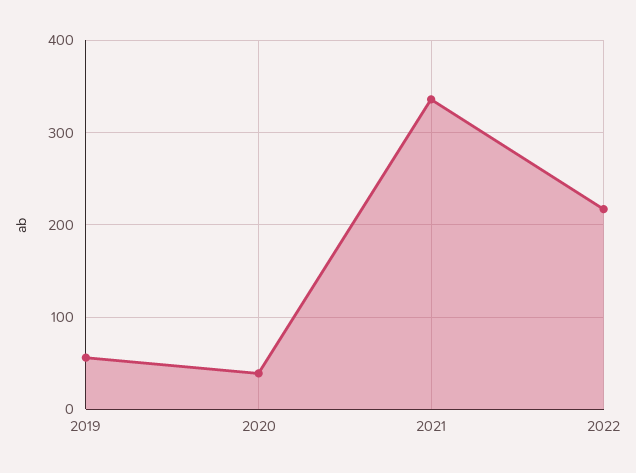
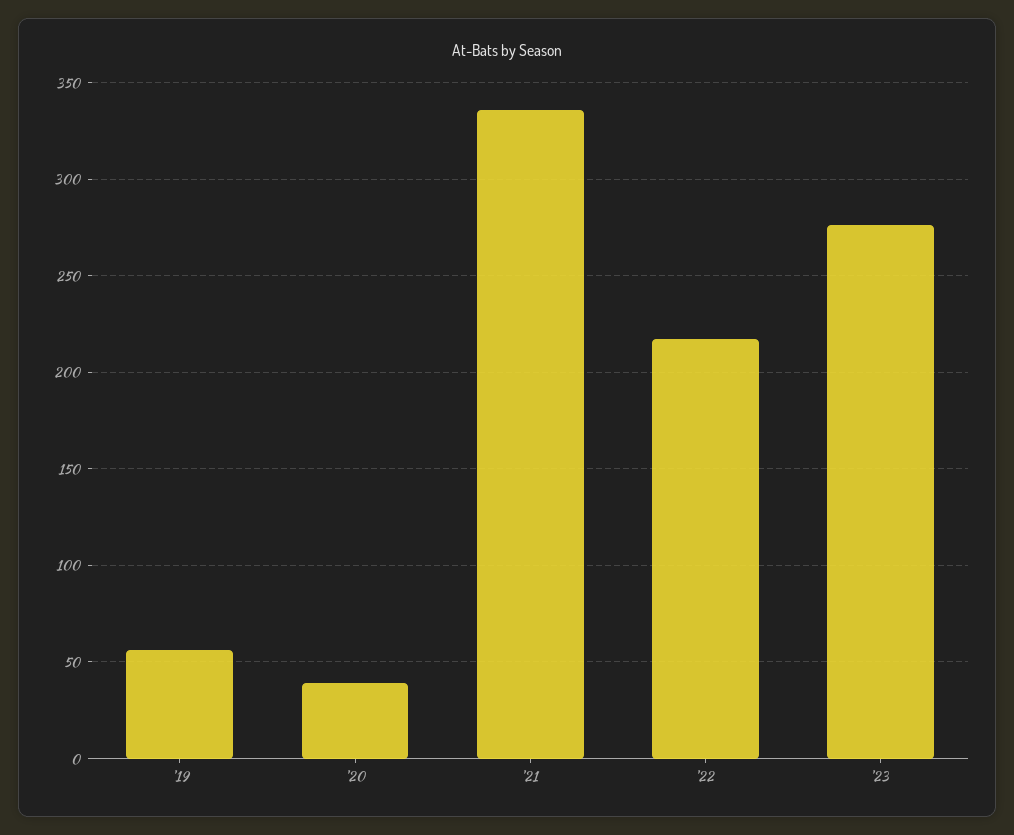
'23: none -> 275

